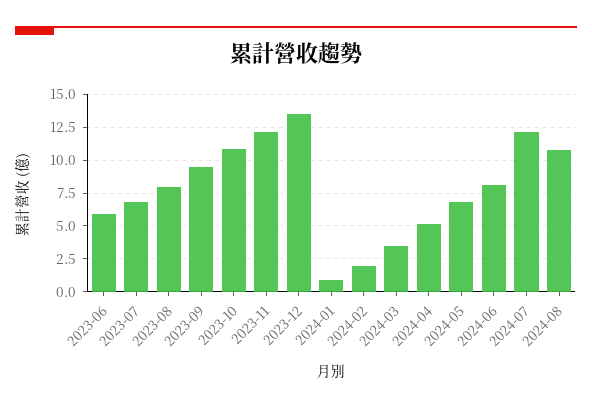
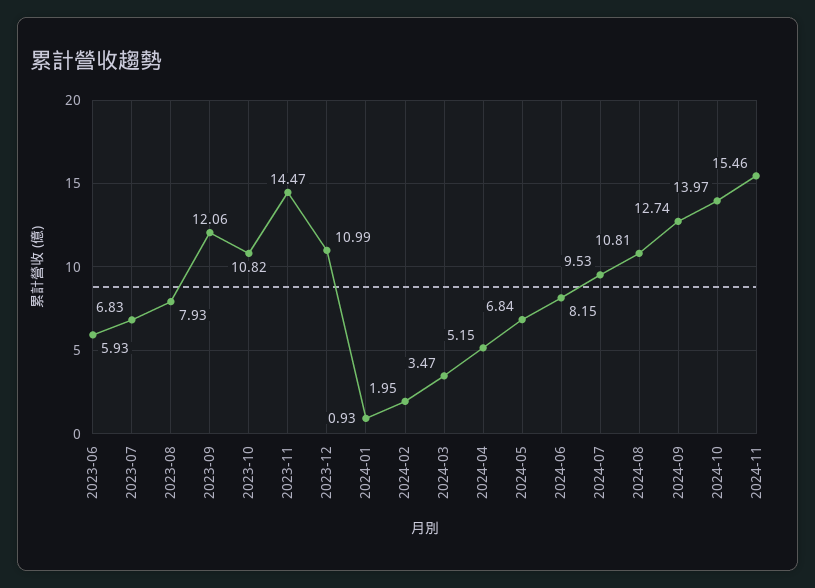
2023-09: 9.5 -> 12.06
2023-11: 12 -> 14.47
2023-12: 13.5 -> 10.99
2024-07: 12 -> 9.53
2024-09: none -> 12.74
2024-10: none -> 13.97
2024-11: none -> 15.46

